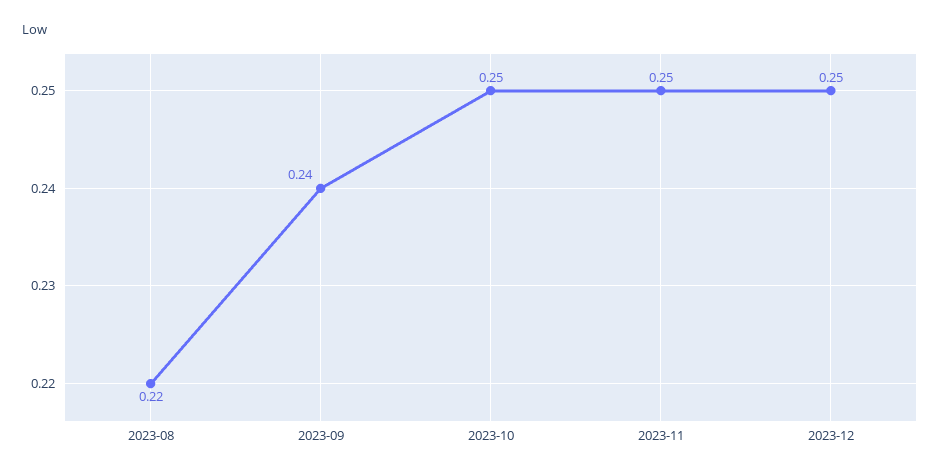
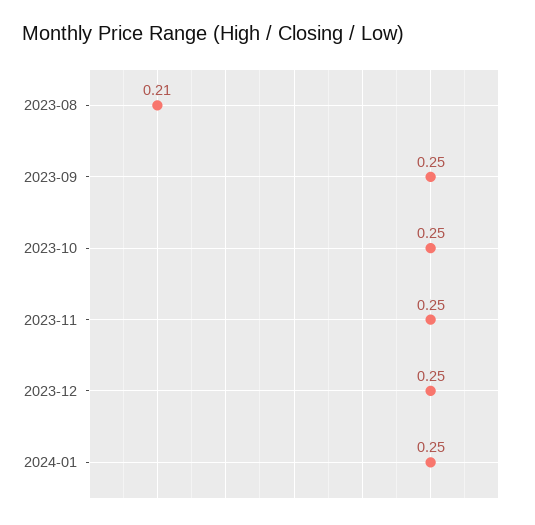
2023-08: 0.22 -> 0.21
2023-09: 0.24 -> 0.25
2024-01: none -> 0.25

